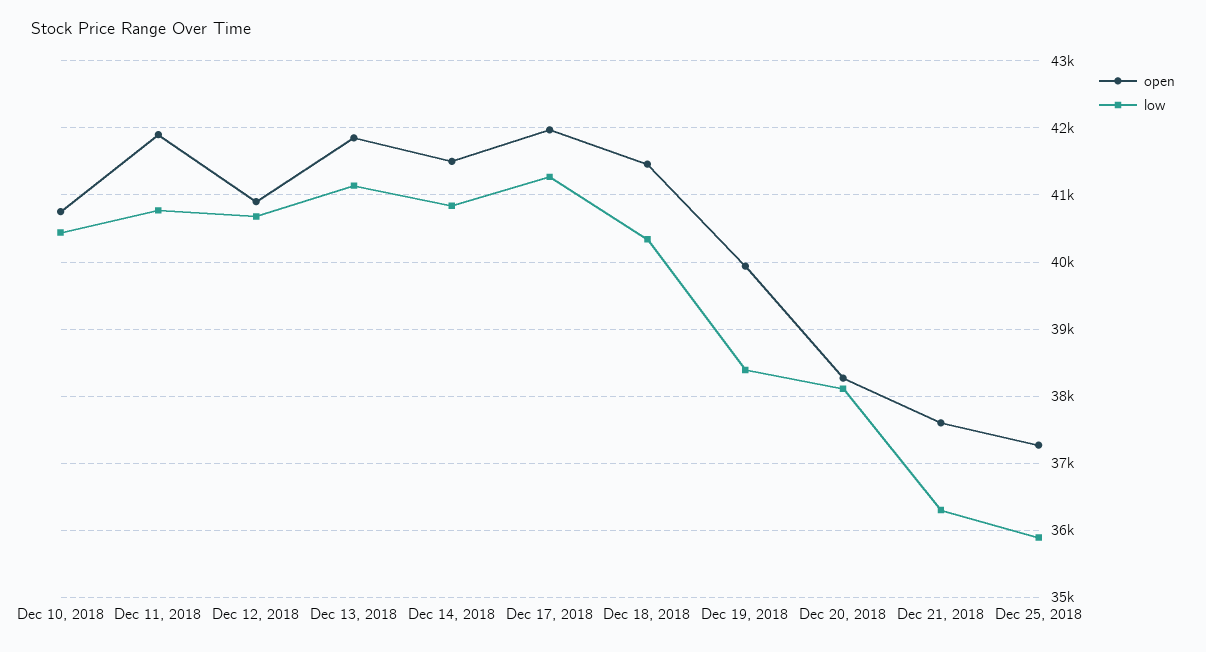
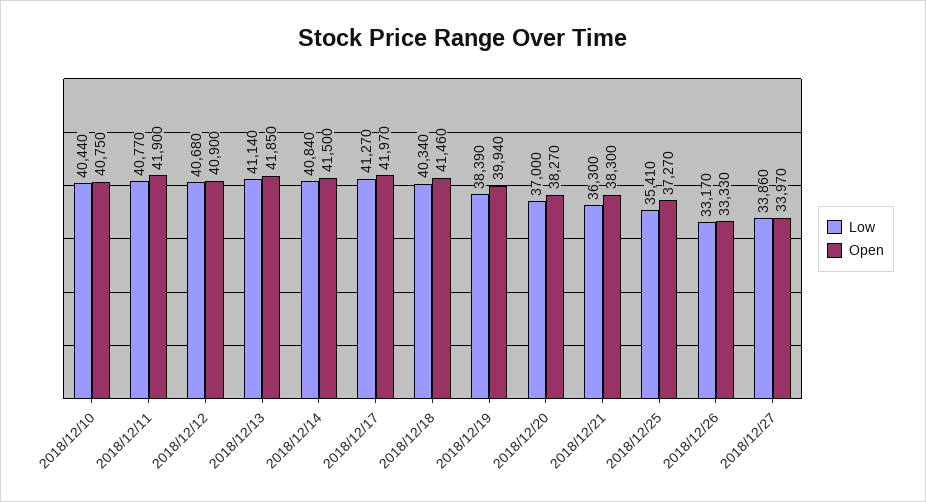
low, Dec 20, 2018: 38100 -> 37000
open, Dec 21, 2018: 37600 -> 38300
low, Dec 25, 2018: 35900 -> 35410
low, 2018/12/26: none -> 33170
open, 2018/12/26: none -> 33330
low, 2018/12/27: none -> 33860
open, 2018/12/27: none -> 33970

